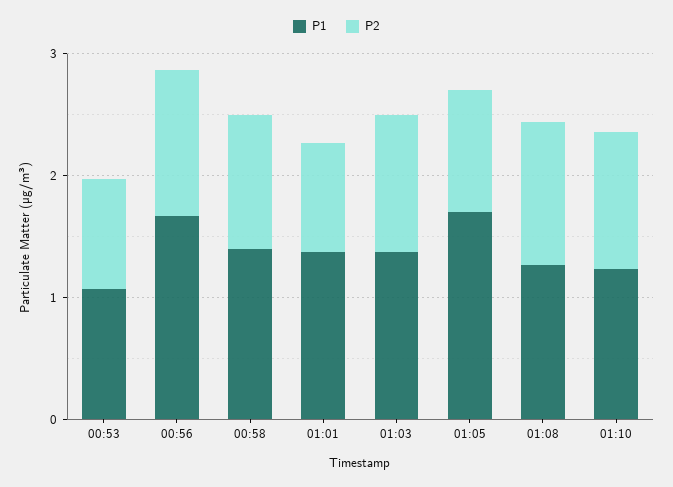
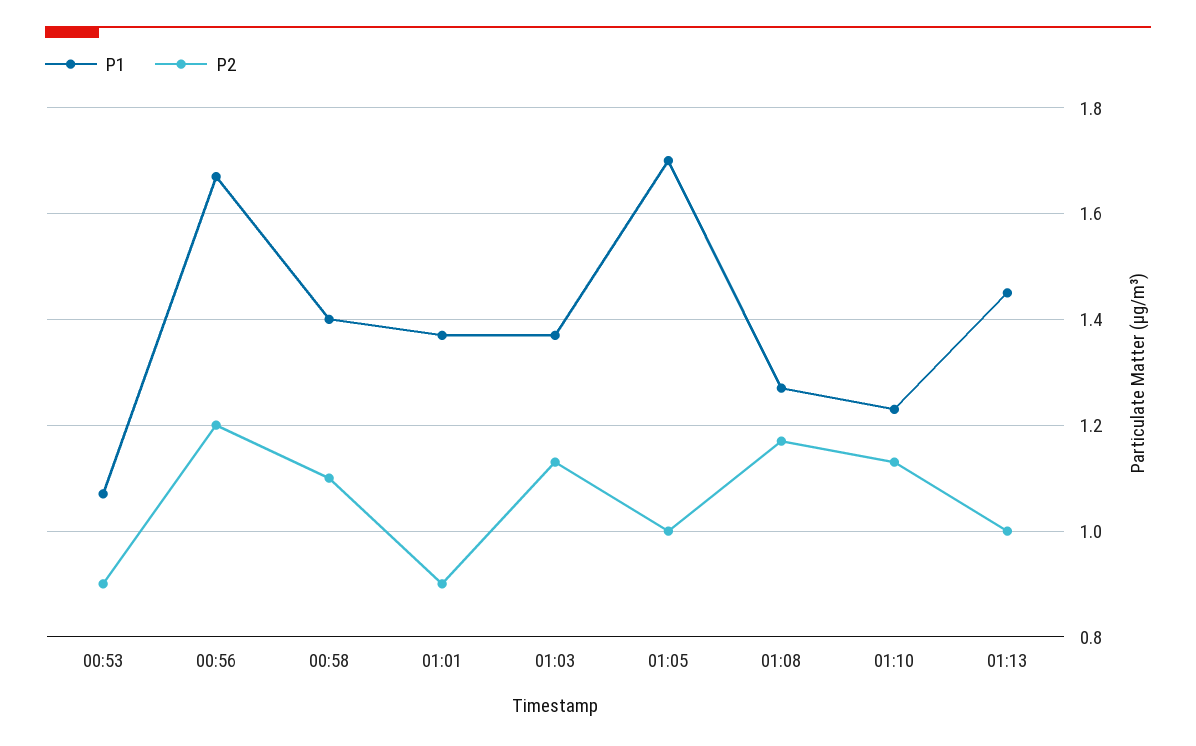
P1, 01:13: none -> 1.45
P2, 01:13: none -> 1

